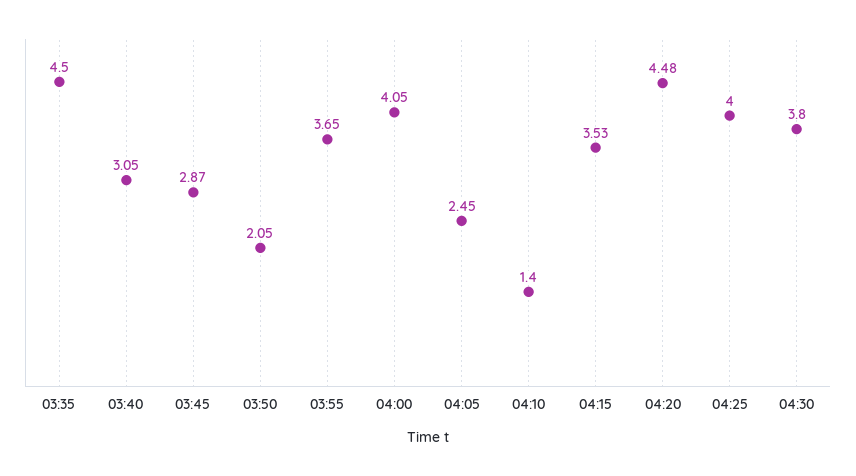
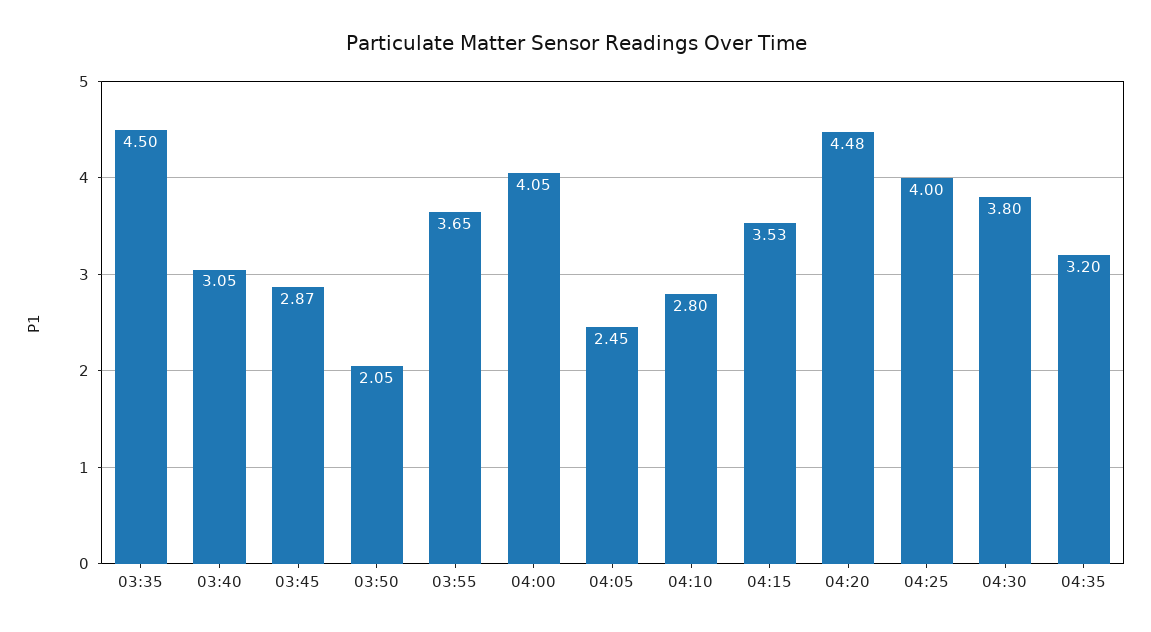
04:10: 1.4 -> 2.8
04:35: none -> 3.2

